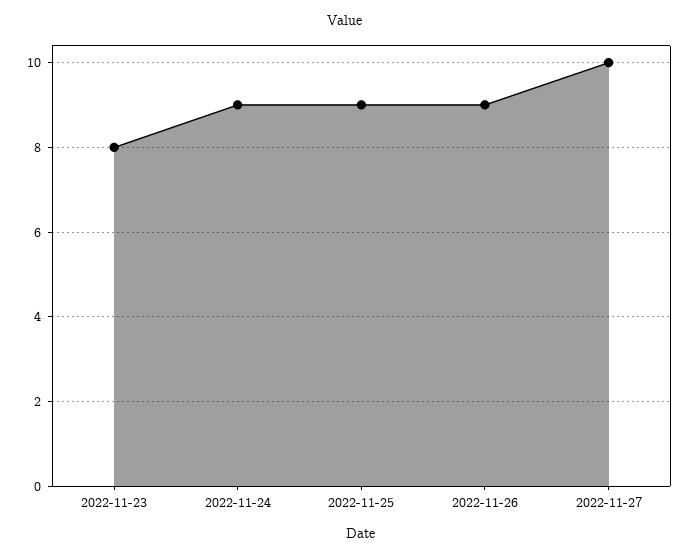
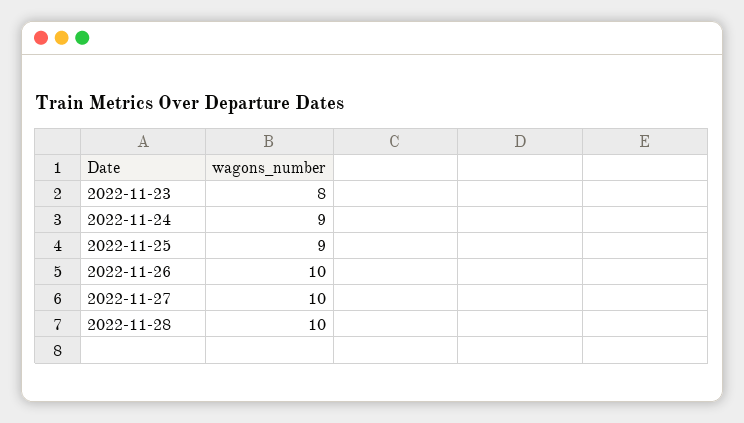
2022-11-26: 9 -> 10
2022-11-28: none -> 10

